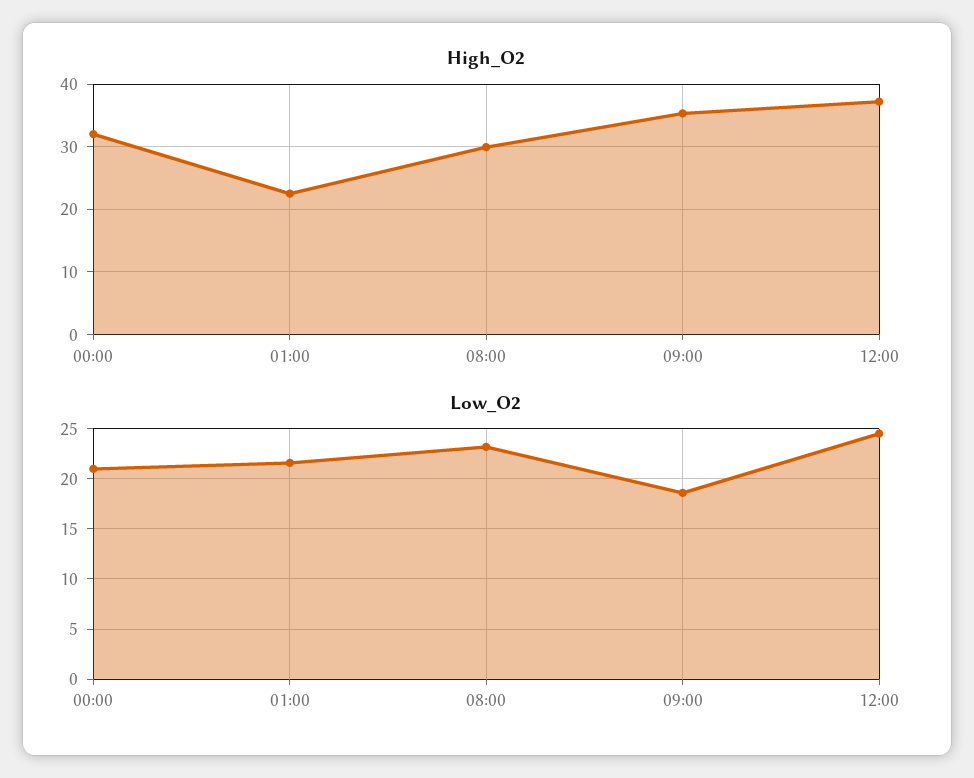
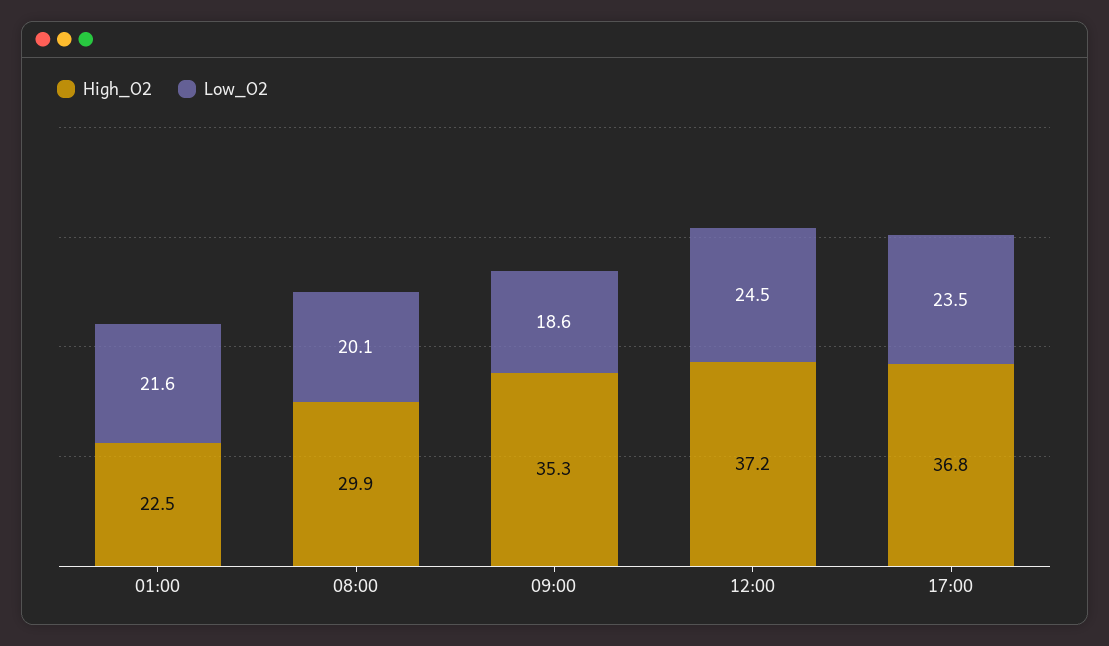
High_O2, 00:00: 32 -> none
Low_O2, 00:00: 21 -> none
Low_O2, 08:00: 23 -> 20.1
High_O2, 17:00: none -> 36.8
Low_O2, 17:00: none -> 23.5

